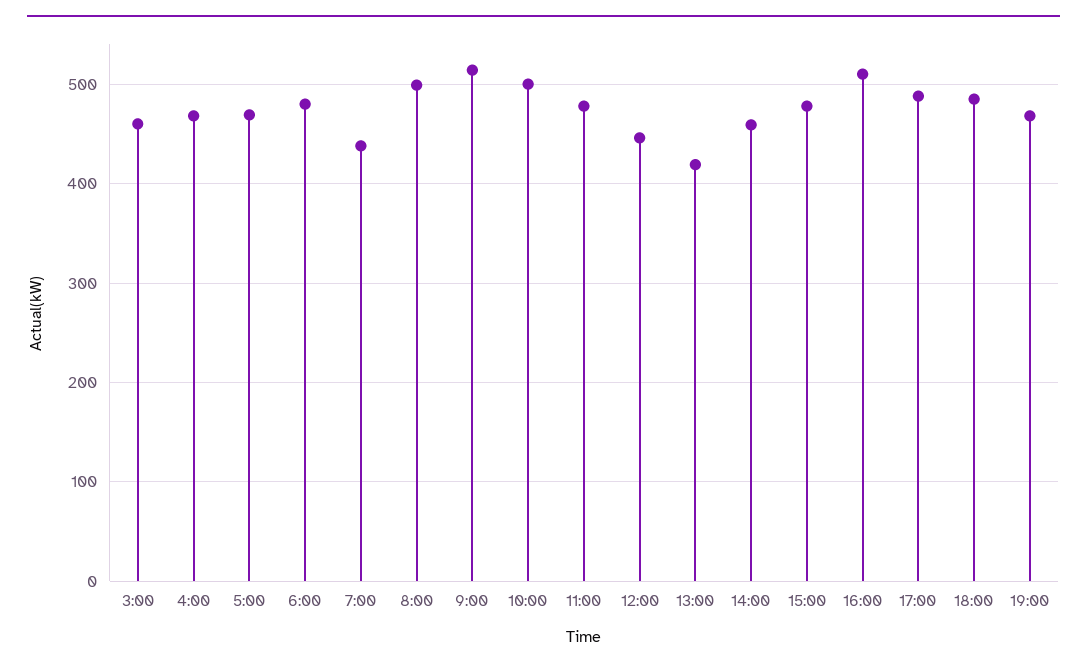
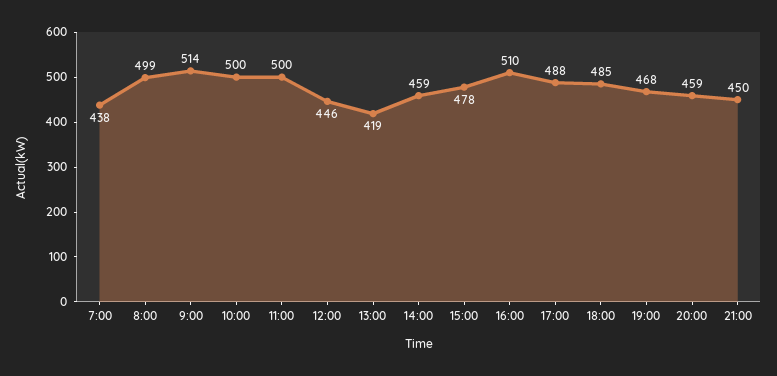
3:00: 460 -> none
4:00: 470 -> none
5:00: 470 -> none
6:00: 480 -> none
11:00: 480 -> 500
20:00: none -> 459
21:00: none -> 450

